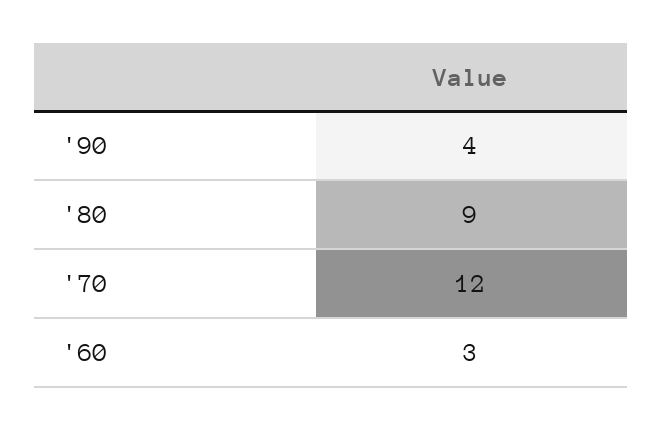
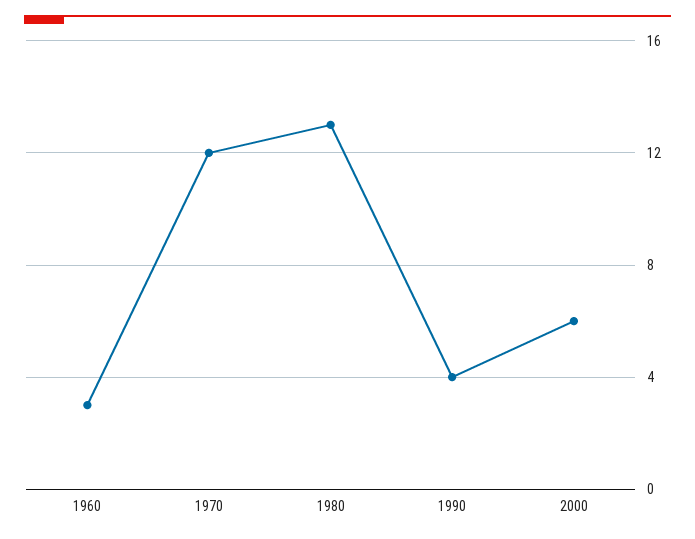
'80: 9 -> 13
2000: none -> 6

